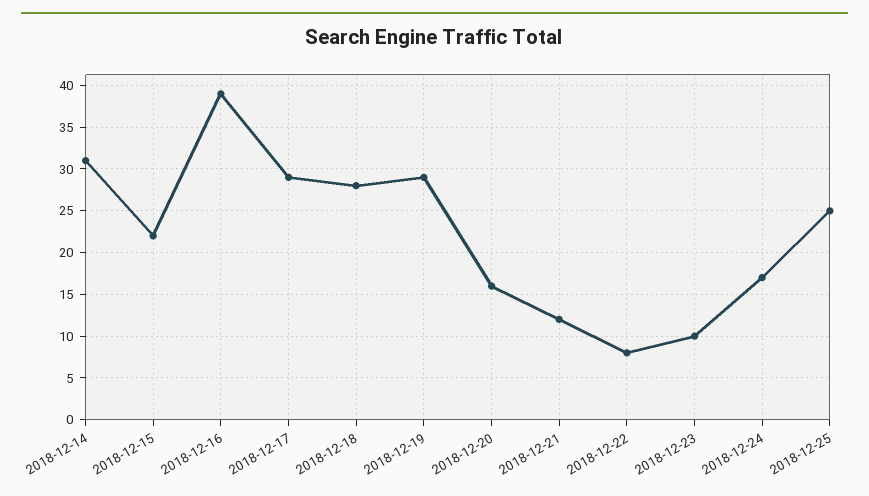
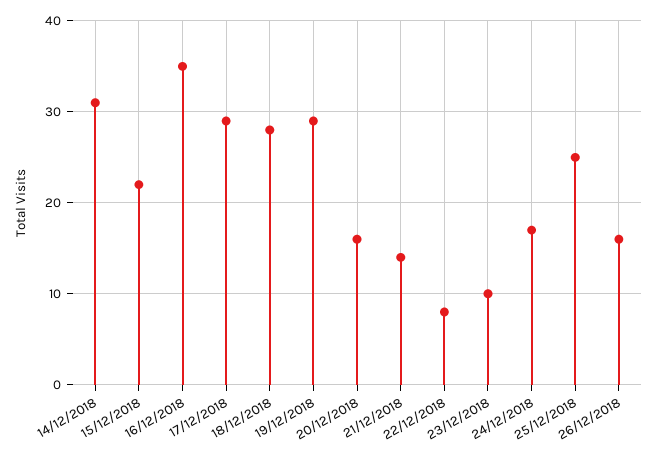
2018-12-16: 39 -> 35
2018-12-21: 12 -> 14
26/12/2018: none -> 16

